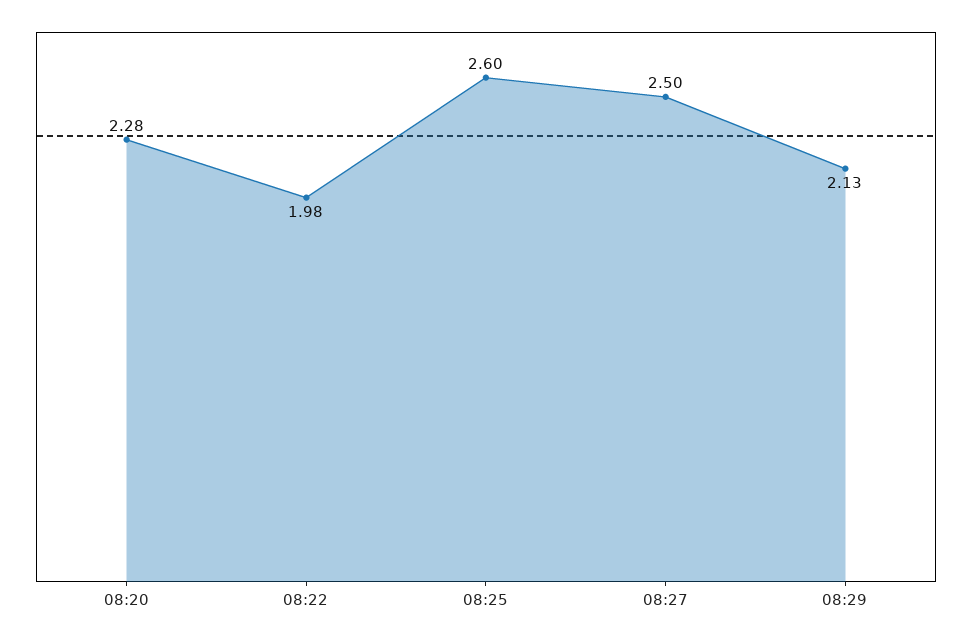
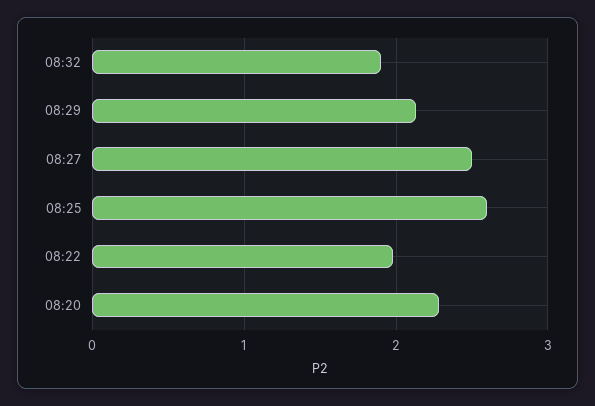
08:32: none -> 1.9

